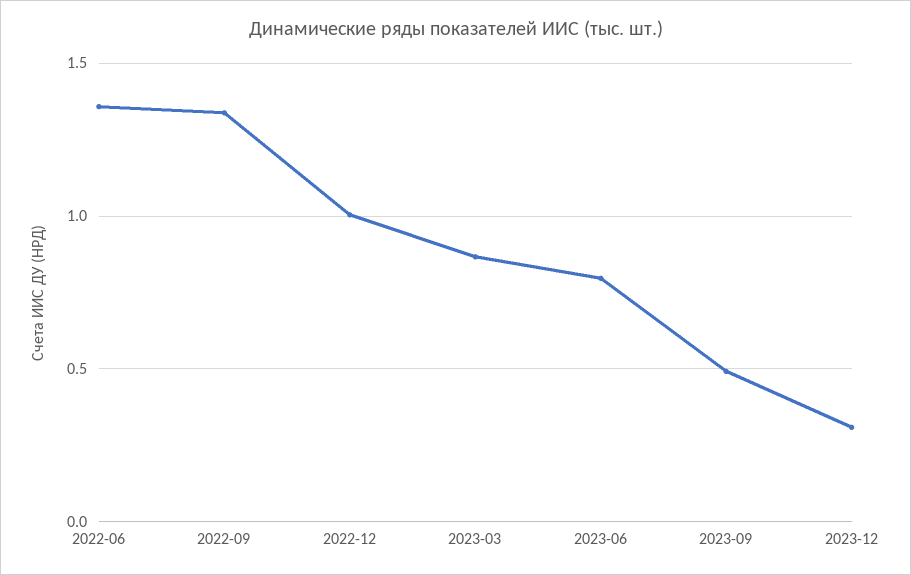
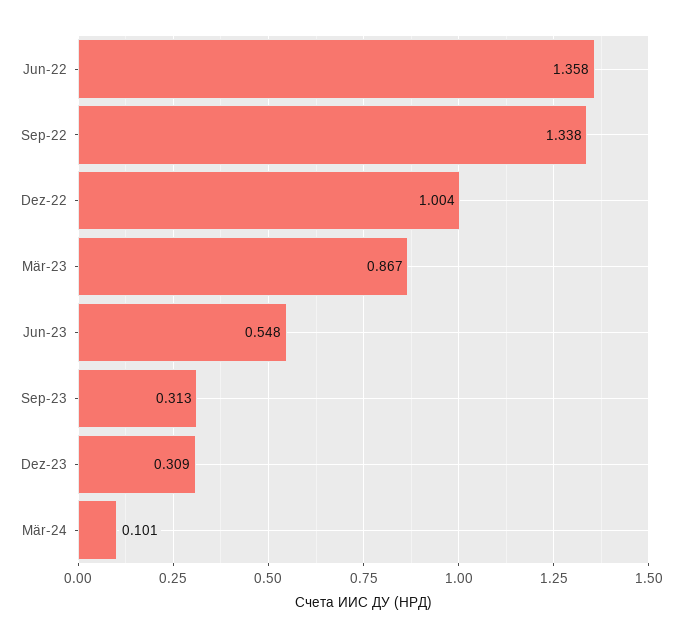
2023-06: 0.8 -> 0.548
2023-09: 0.5 -> 0.313
Mär-24: none -> 0.101

